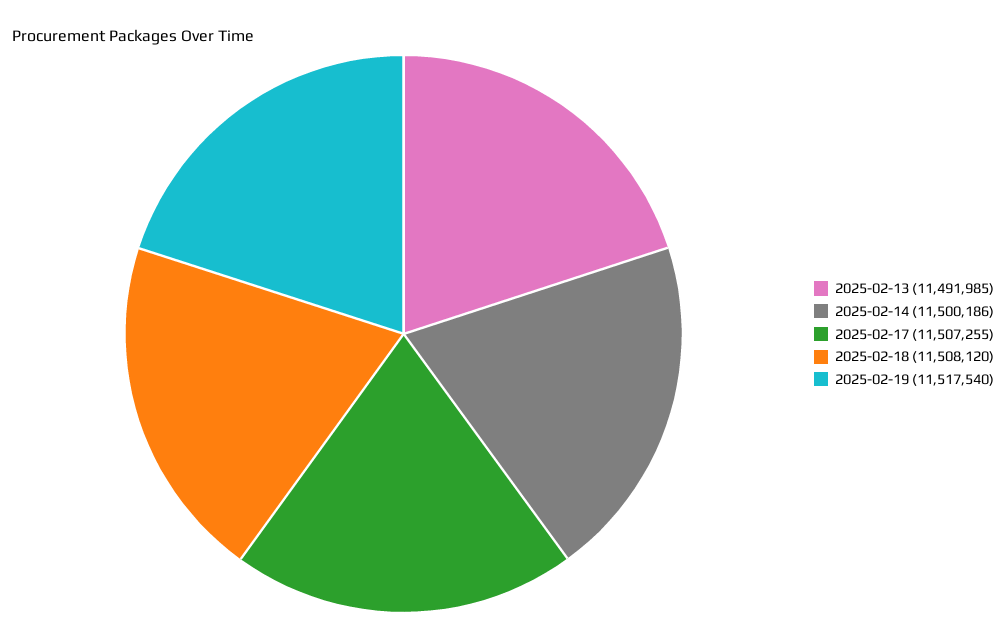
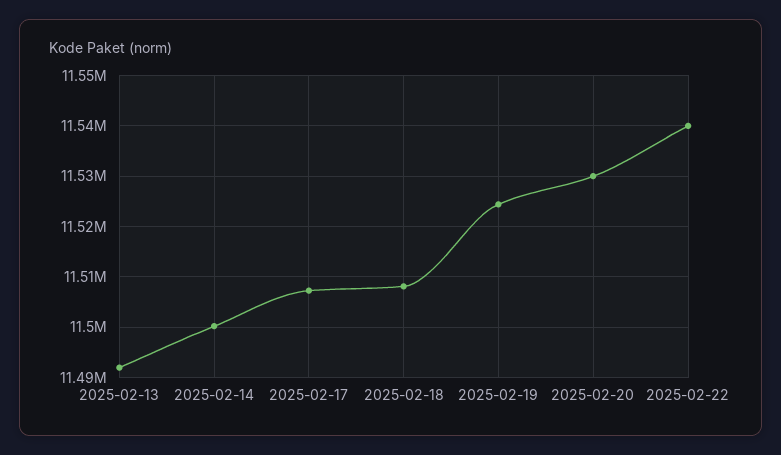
2025-02-19: 11517540 -> 11524000
2025-02-20: none -> 11530000
2025-02-22: none -> 11540000

